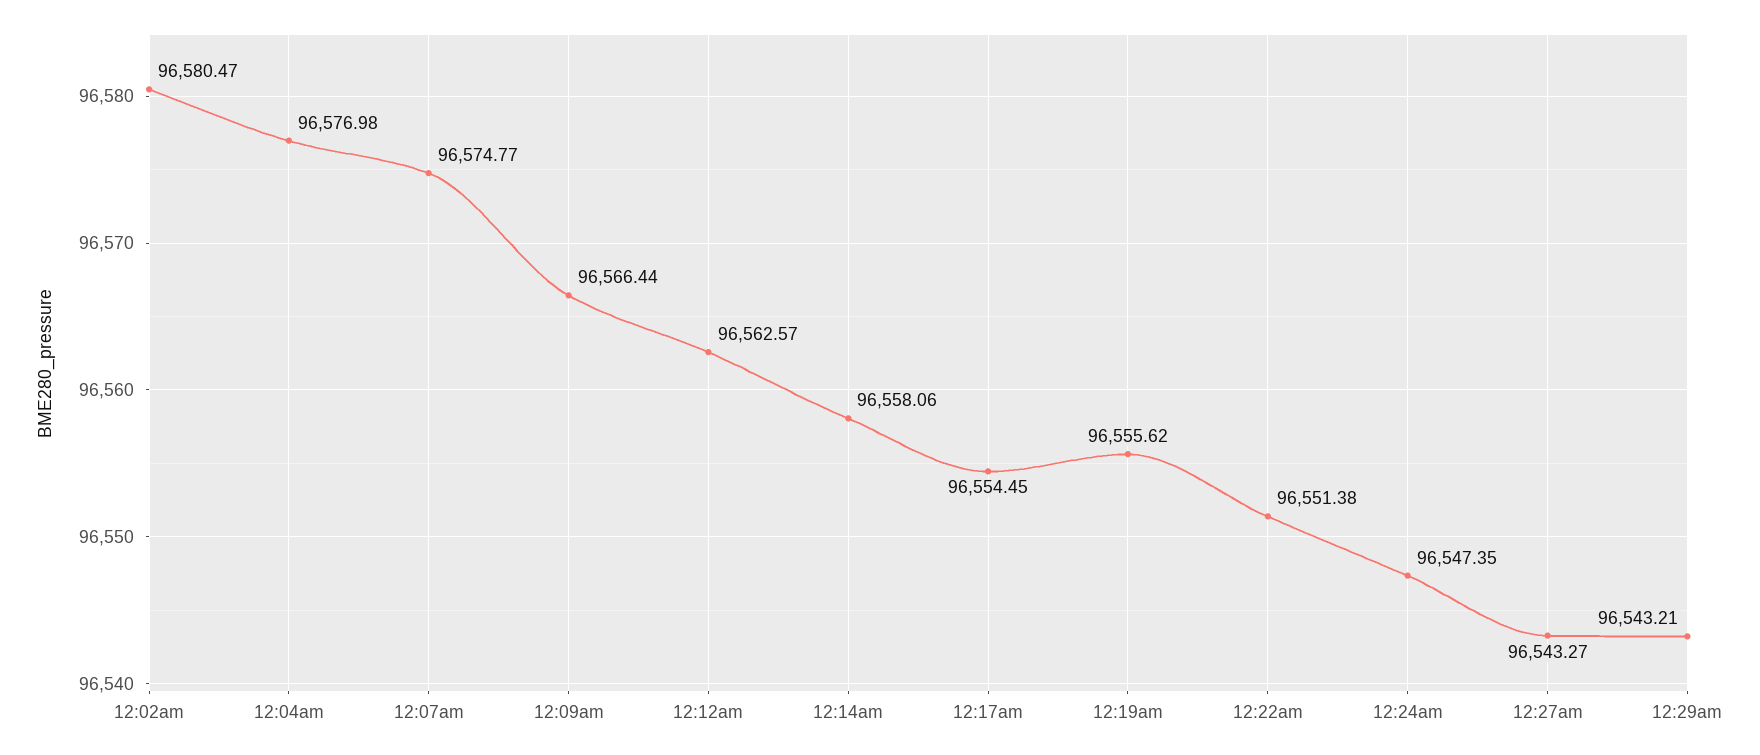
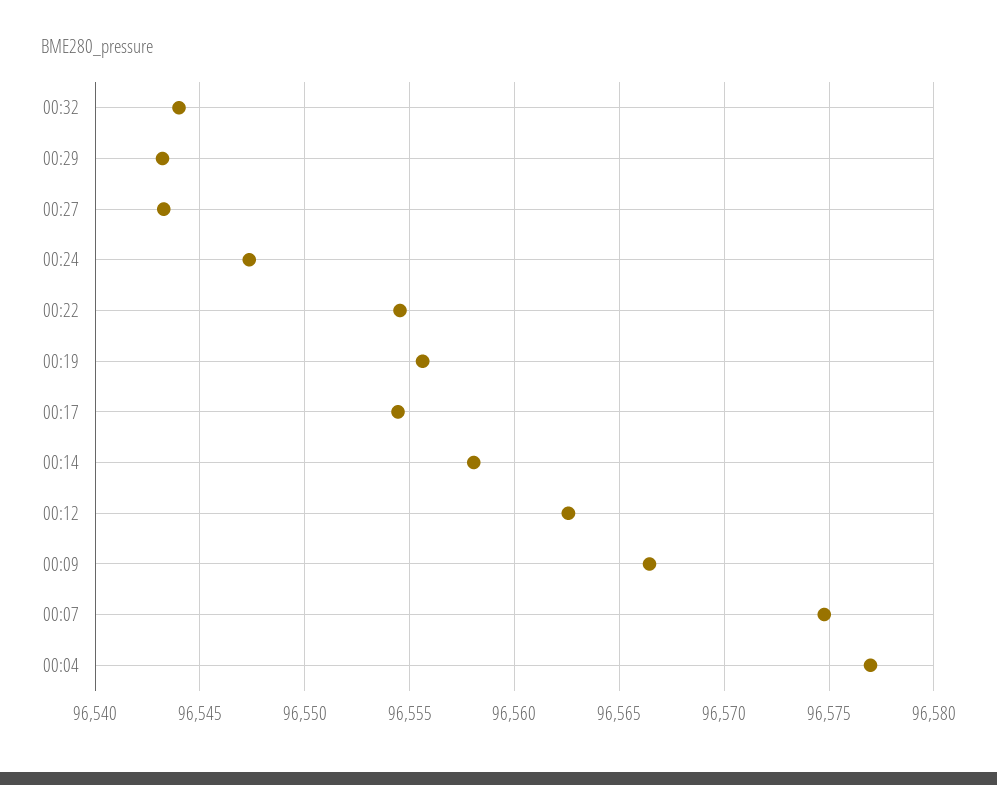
12:02am: 96580.47 -> none
12:22am: 96551.38 -> 96554.5
00:32: none -> 96544

